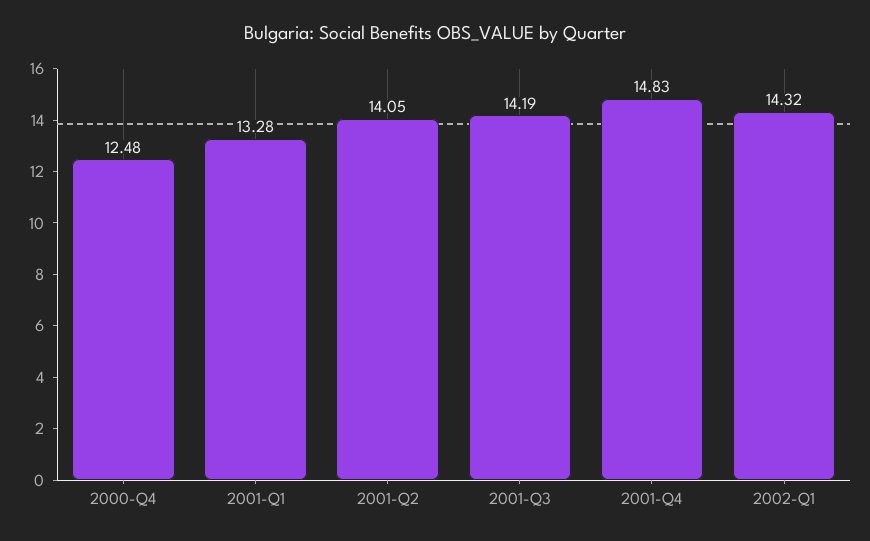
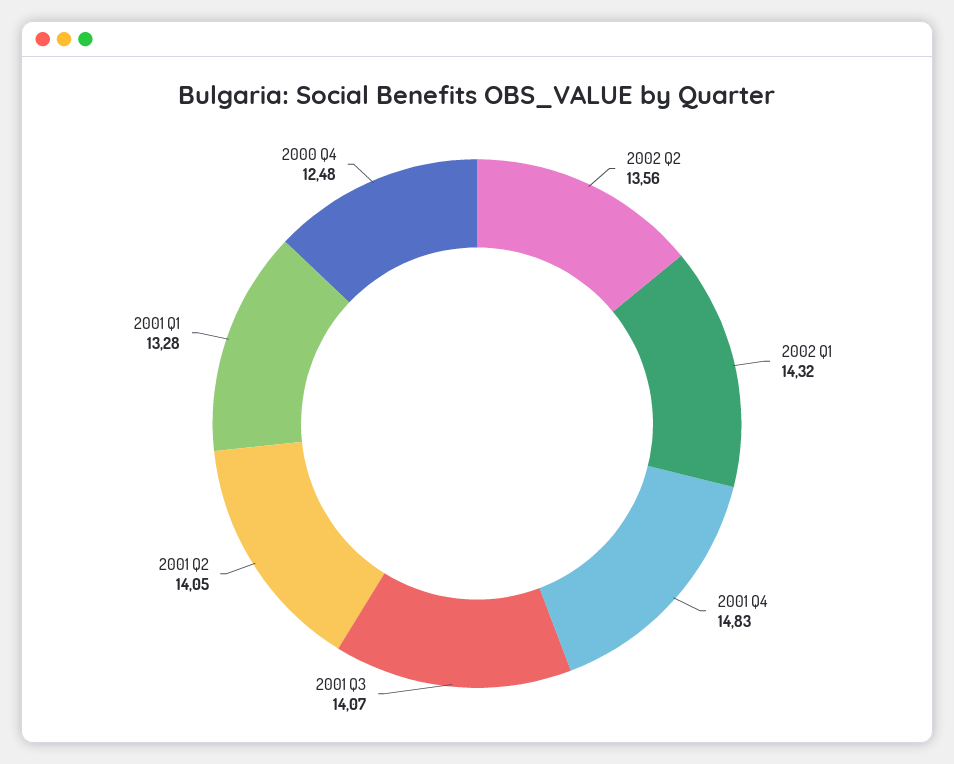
2001-Q3: 14.19 -> 14.07
2002 Q2: none -> 13.56

